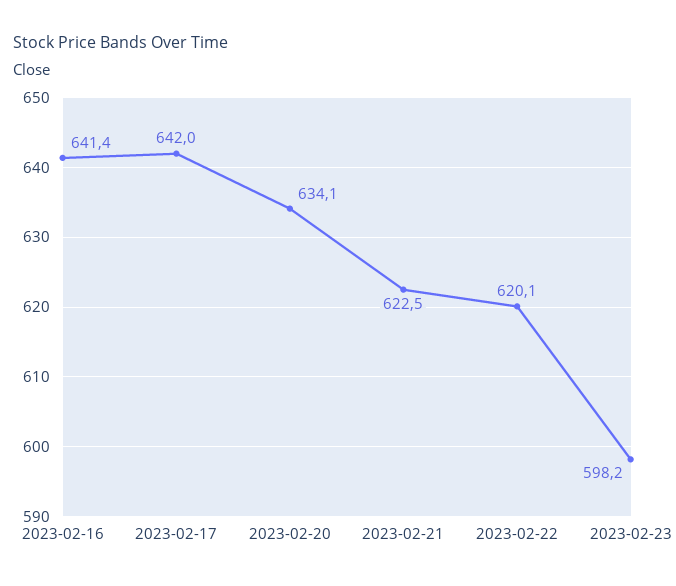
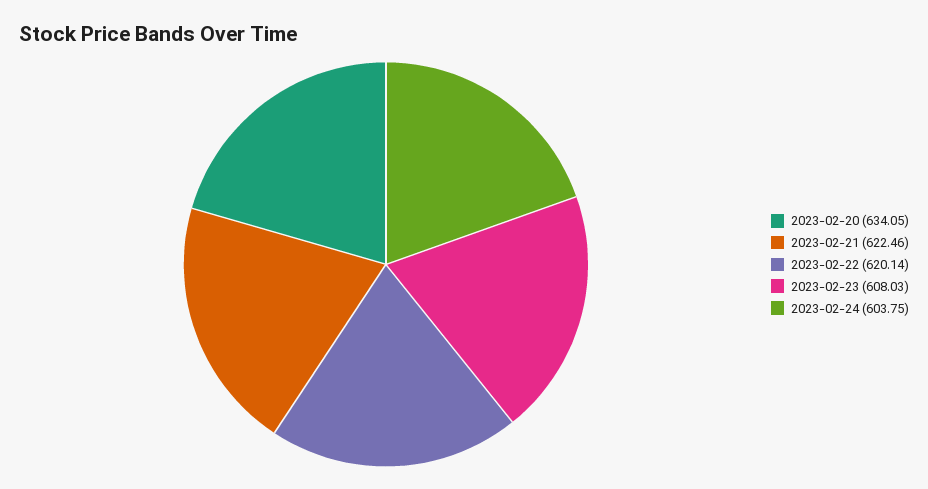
2023-02-16: 641.4 -> none
2023-02-17: 642 -> none
2023-02-23: 598.2 -> 608.03
2023-02-24: none -> 603.75

